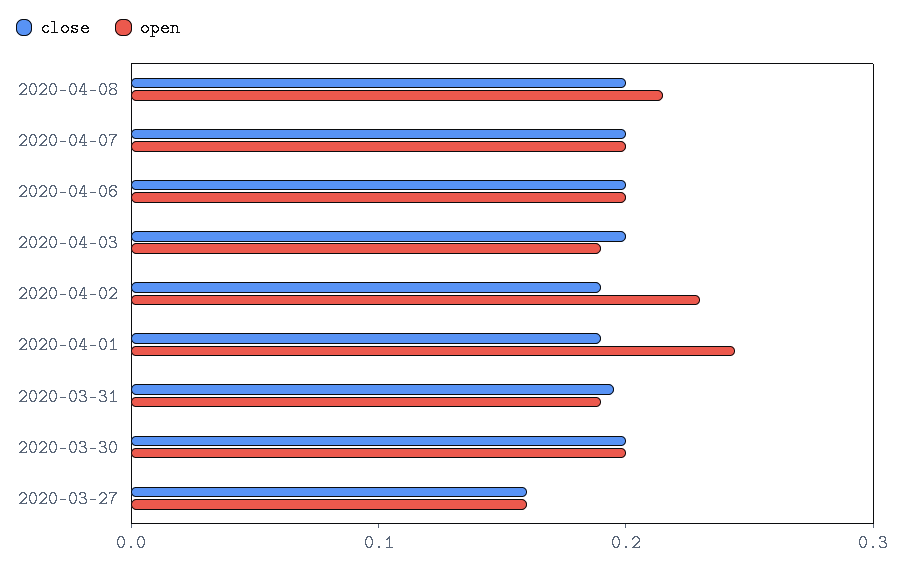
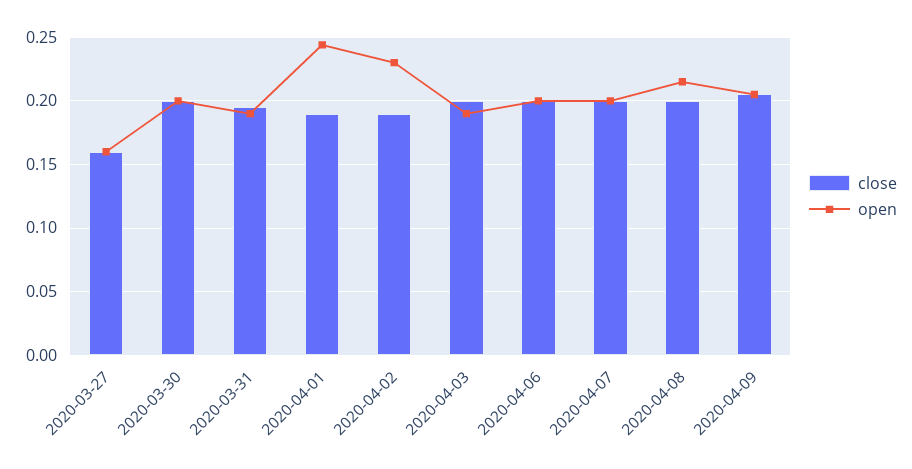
close, 2020-04-09: none -> 0.205
open, 2020-04-09: none -> 0.205

